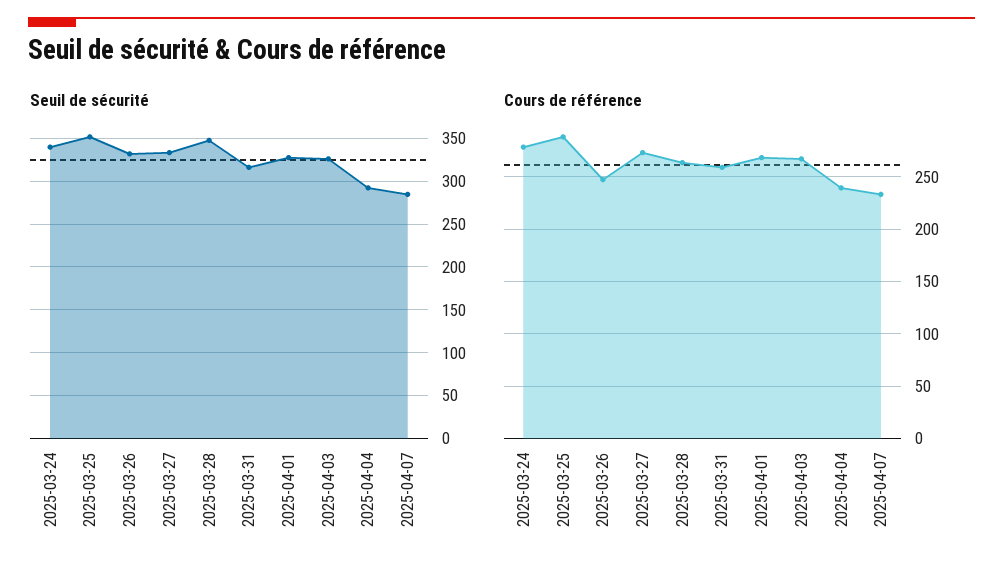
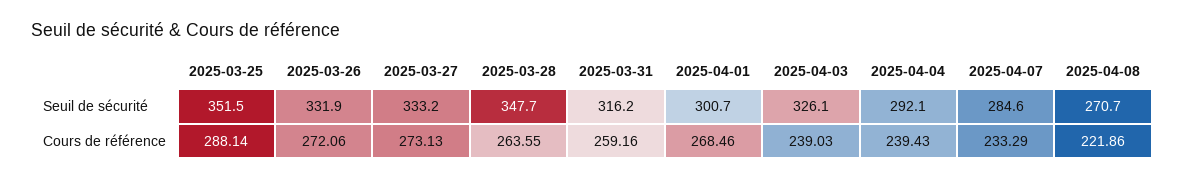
Seuil de sécurité, 2025-03-24: 340 -> none
Seuil de sécurité, 2025-04-01: 330 -> 300.7
Cours de référence, 2025-03-24: 280 -> none
Cours de référence, 2025-03-26: 250 -> 272.06
Cours de référence, 2025-04-03: 270 -> 239.03
Seuil de sécurité, 2025-04-08: none -> 270.7
Cours de référence, 2025-04-08: none -> 221.86

